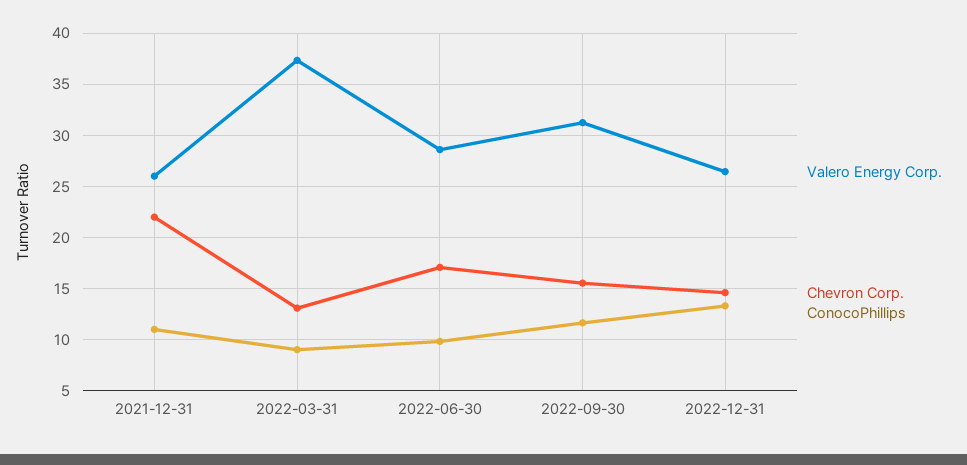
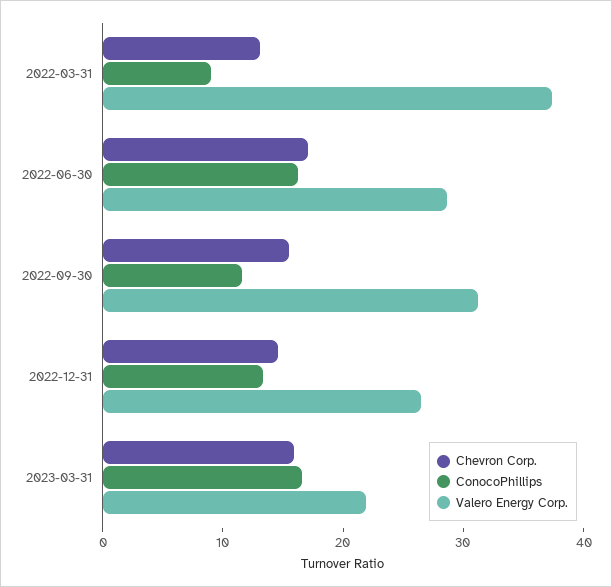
Valero Energy Corp., 2021-12-31: 26 -> none
Chevron Corp., 2021-12-31: 22 -> none
ConocoPhillips, 2021-12-31: 11 -> none
ConocoPhillips, 2022-06-30: 10 -> 16
Chevron Corp., 2023-03-31: none -> 16
ConocoPhillips, 2023-03-31: none -> 16
Valero Energy Corp., 2023-03-31: none -> 22

